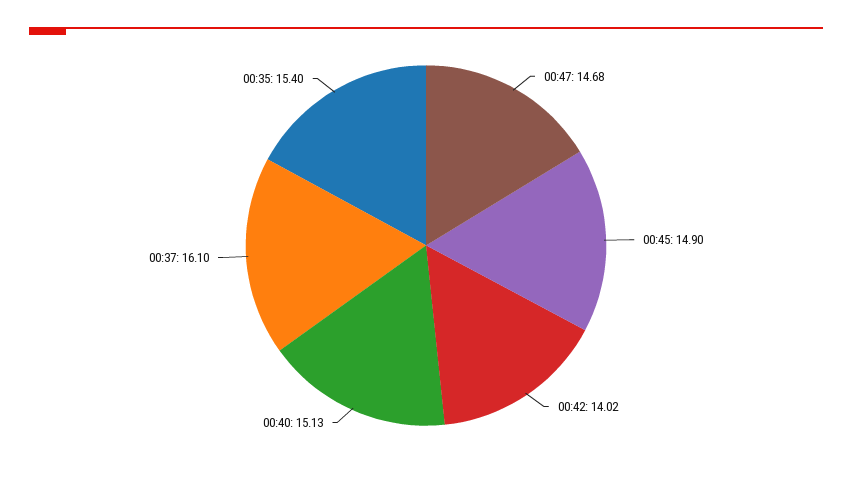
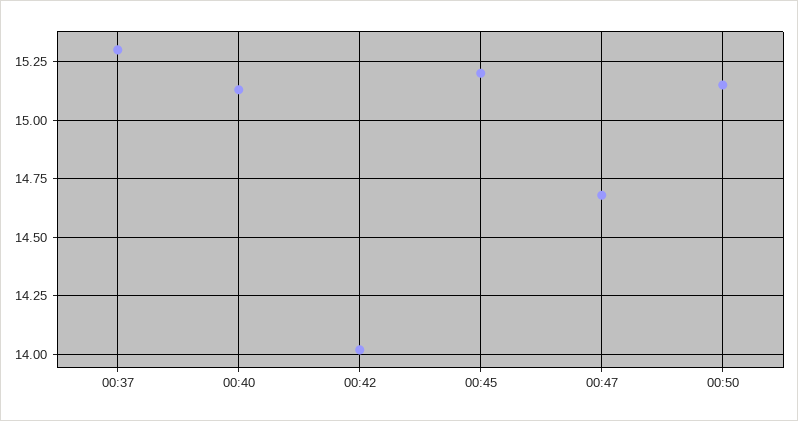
00:45: 14.9 -> 15.2
00:37: 16.1 -> 15.3
00:35: 15.4 -> none
00:50: none -> 15.15

